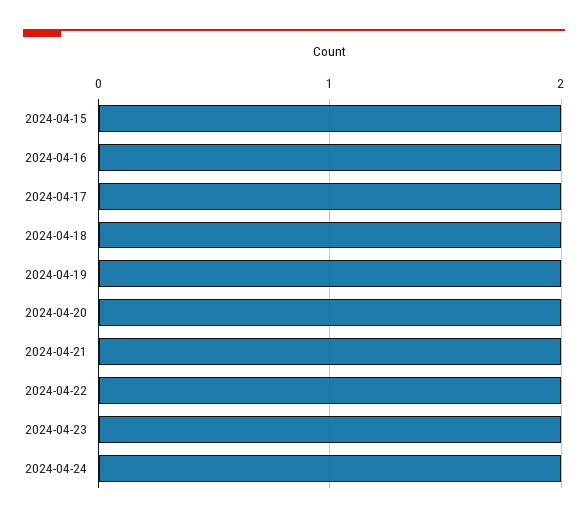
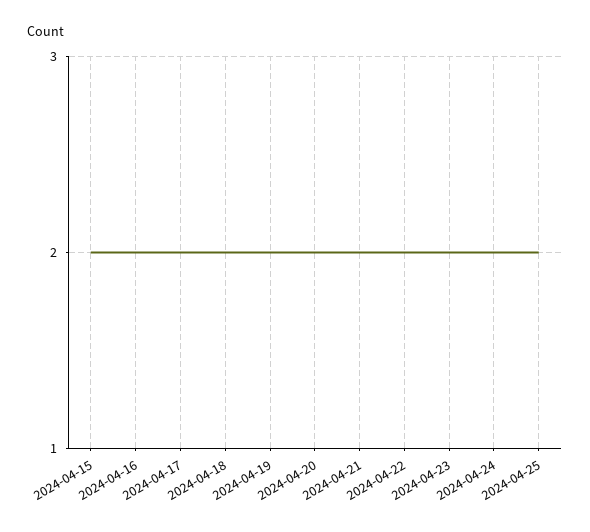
2024-04-25: none -> 2

